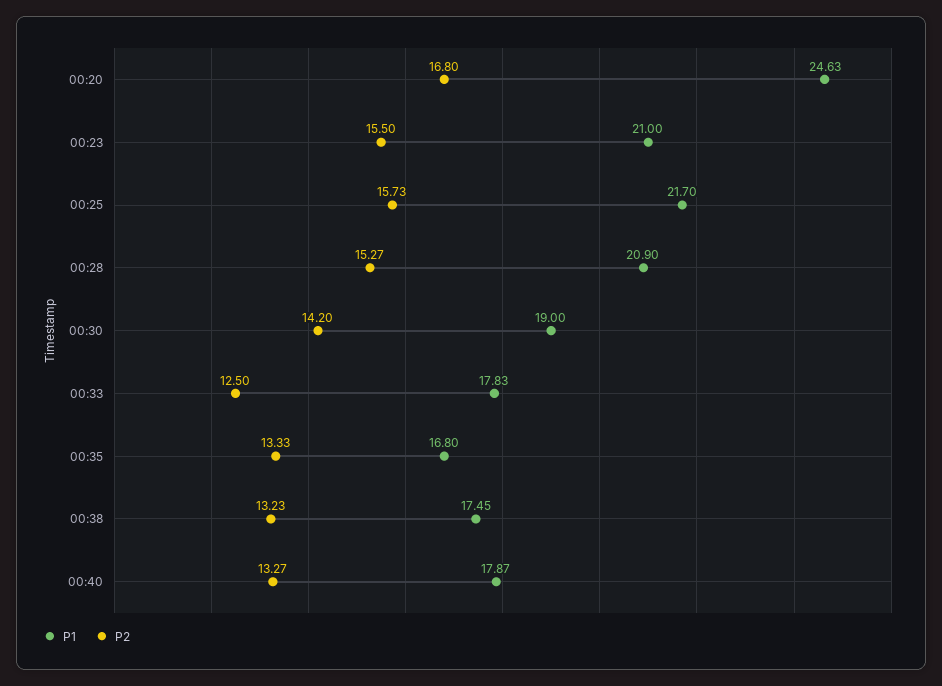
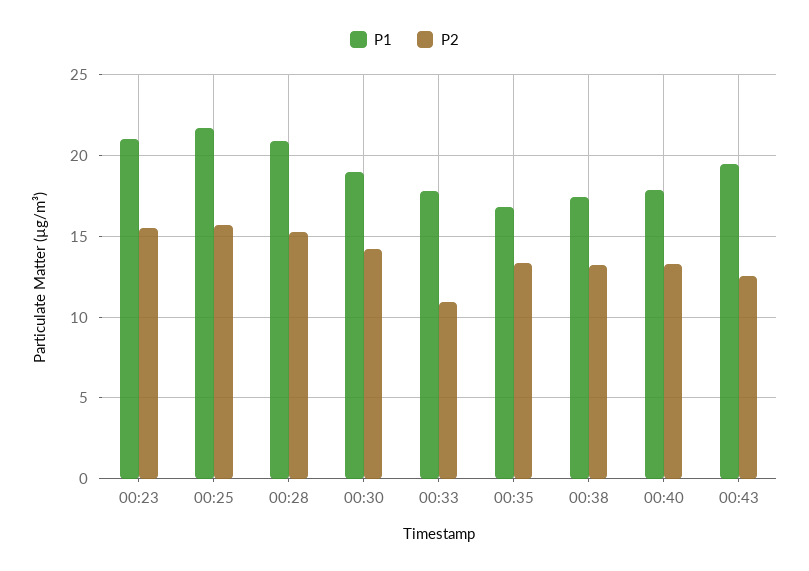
P1, 00:20: 24.63 -> none
P2, 00:20: 16.8 -> none
P2, 00:33: 12.5 -> 11
P1, 00:43: none -> 19.5
P2, 00:43: none -> 12.5

